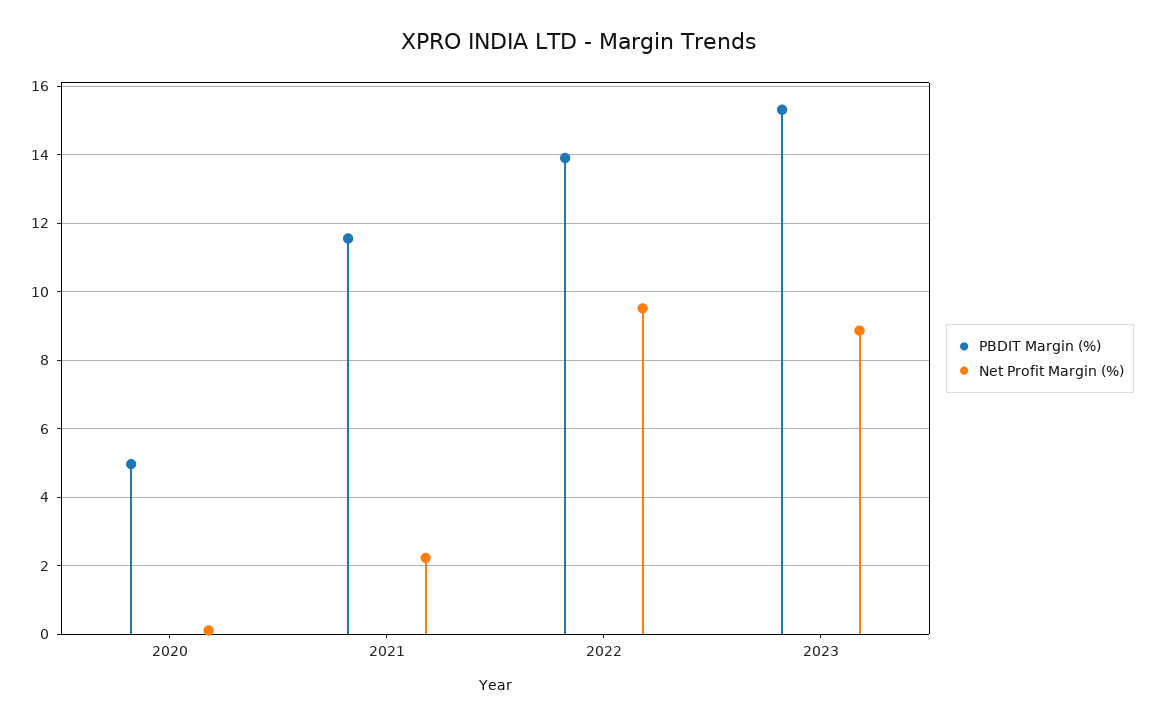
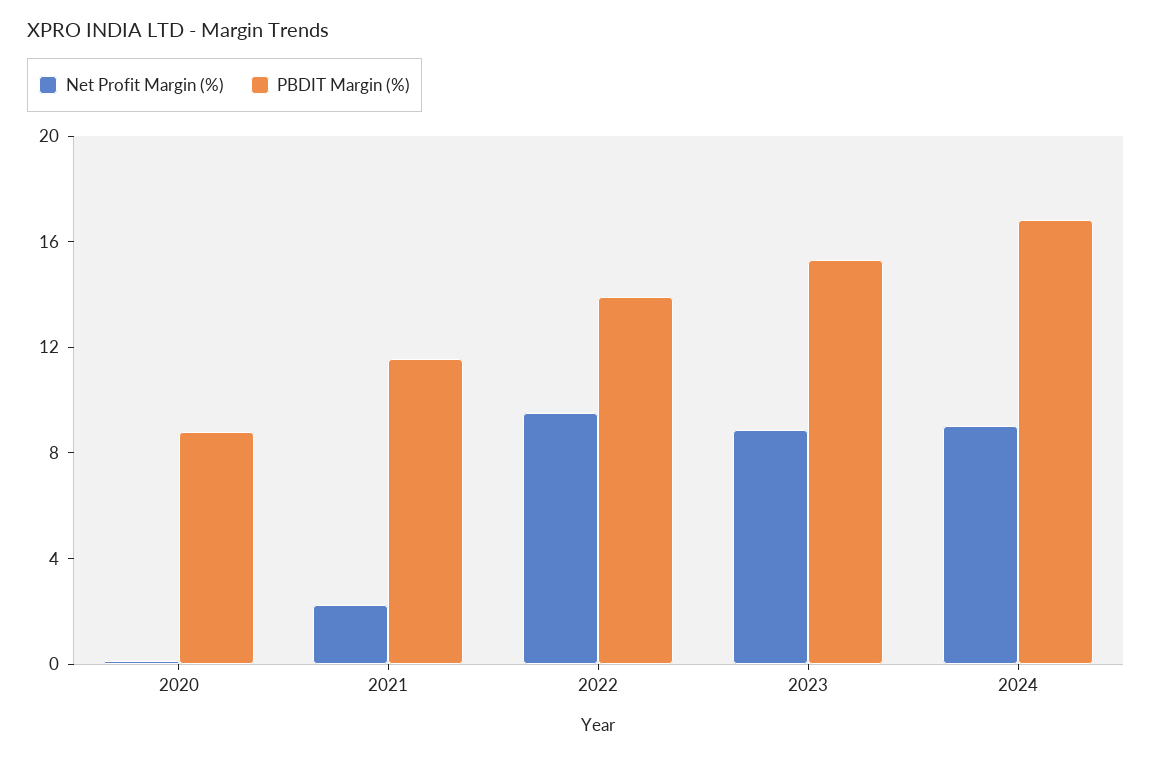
PBDIT Margin (%), 2020: 5 -> 9
Net Profit Margin (%), 2024: none -> 9
PBDIT Margin (%), 2024: none -> 17

